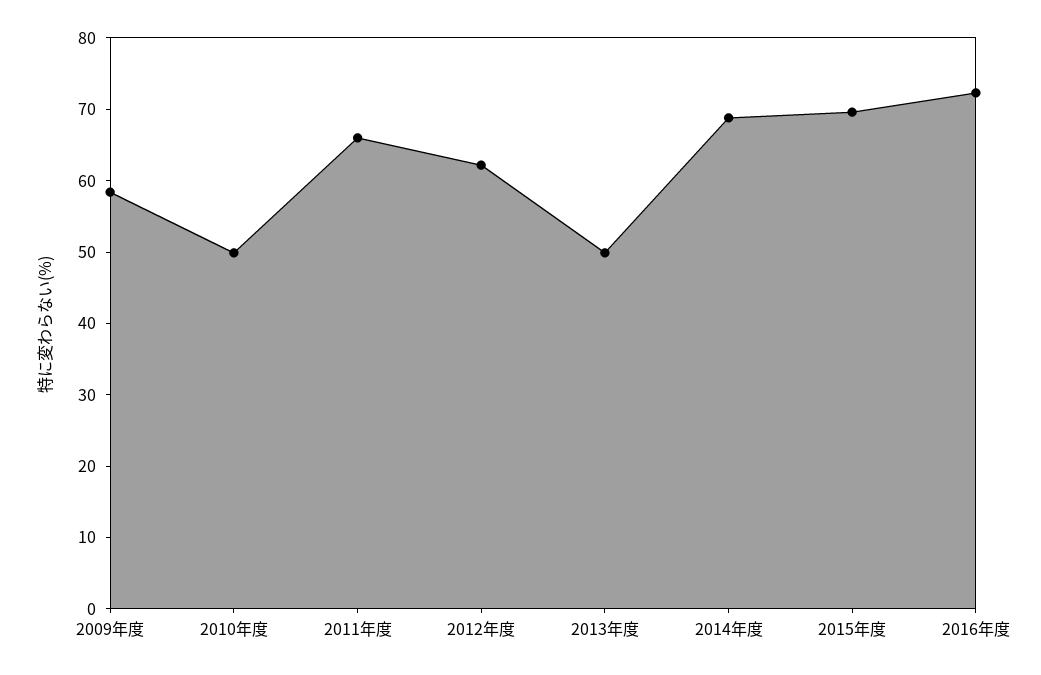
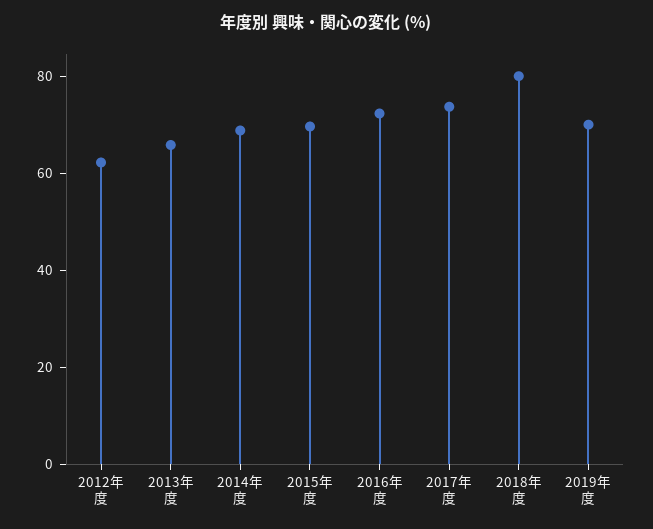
2009年度: 58 -> none
2010年度: 50 -> none
2011年度: 66 -> none
2013年度: 50 -> 65
2017年度: none -> 75
2018年度: none -> 80
2019年度: none -> 70

